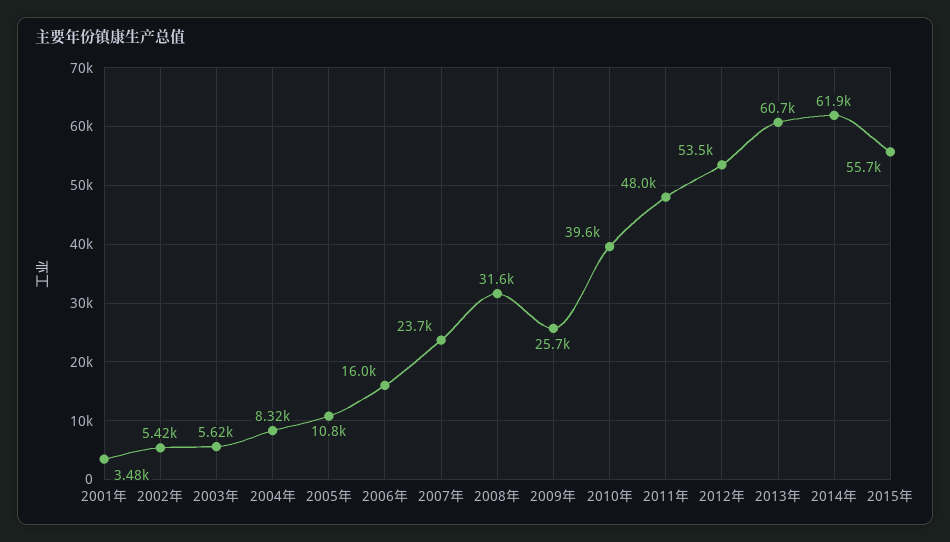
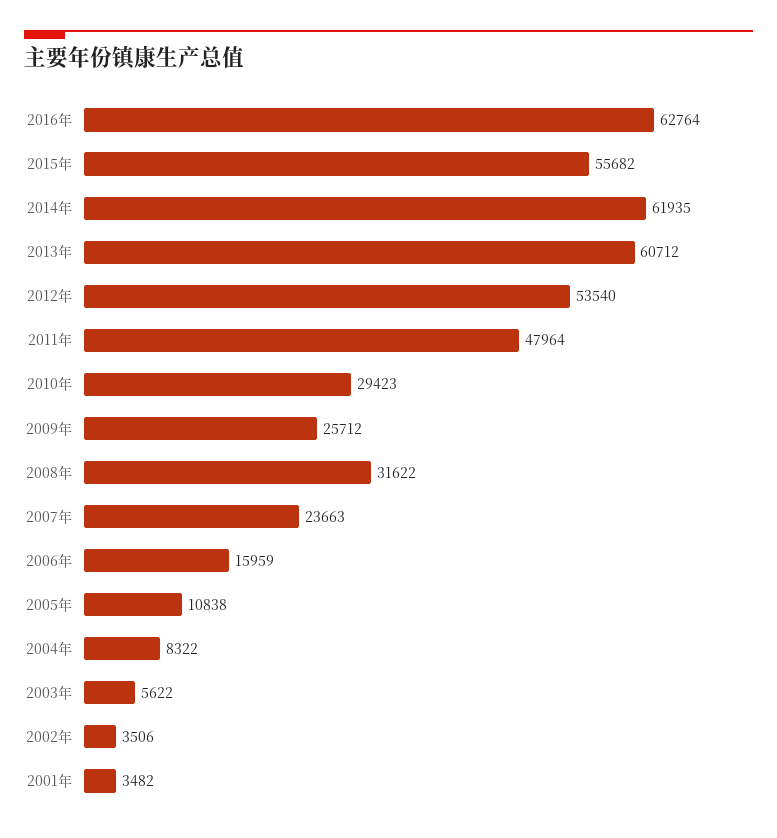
2002年: 5420 -> 3506
2010年: 39600 -> 29423
2016年: none -> 62764

